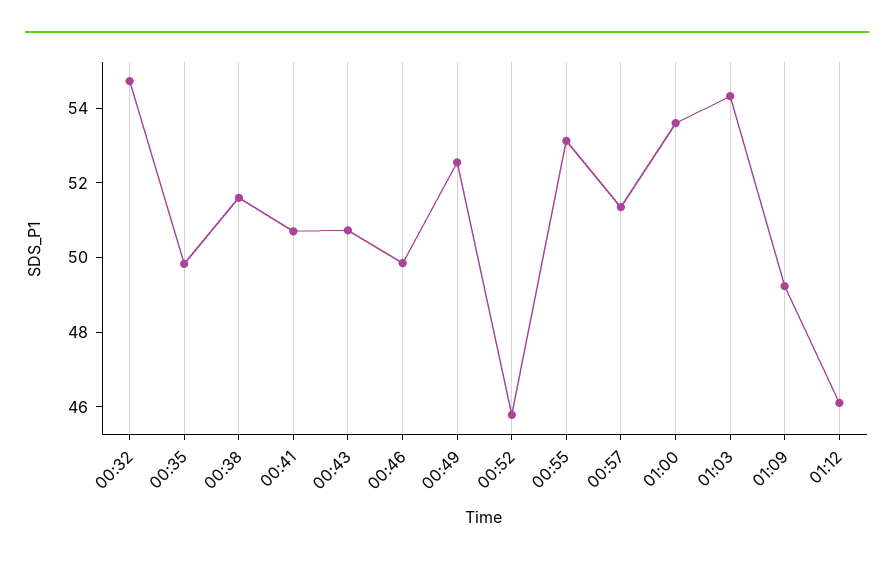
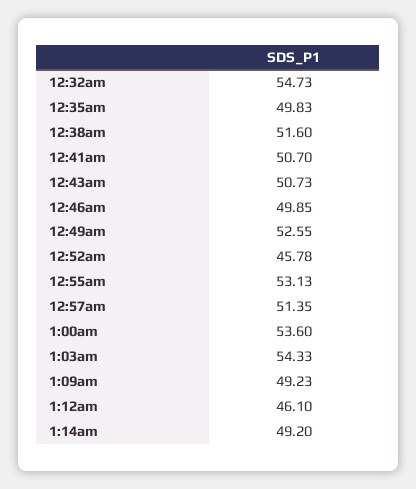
1:14am: none -> 49.2

